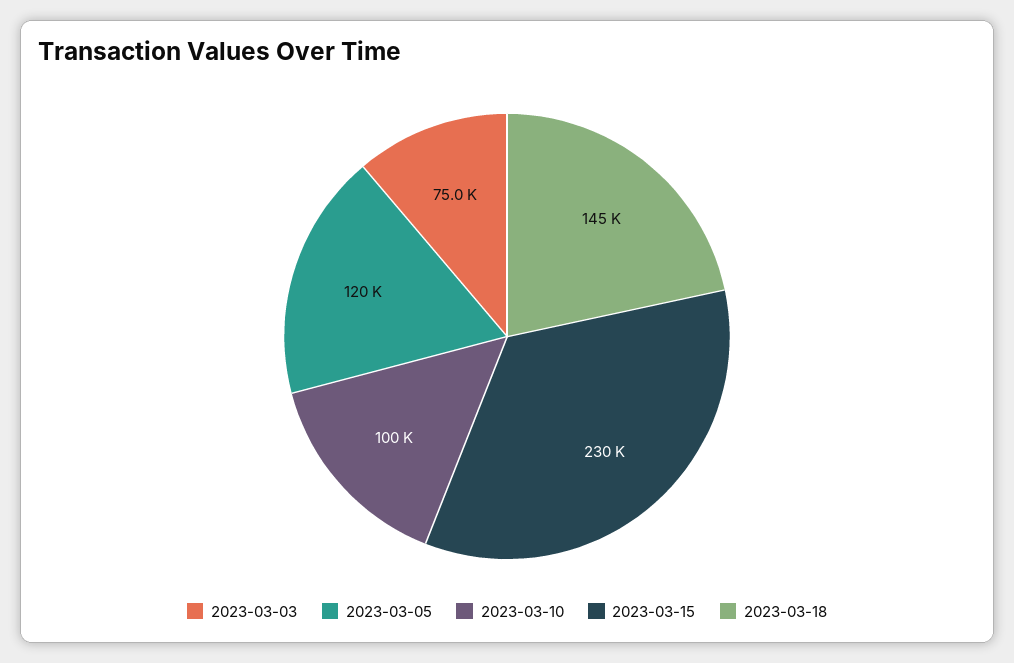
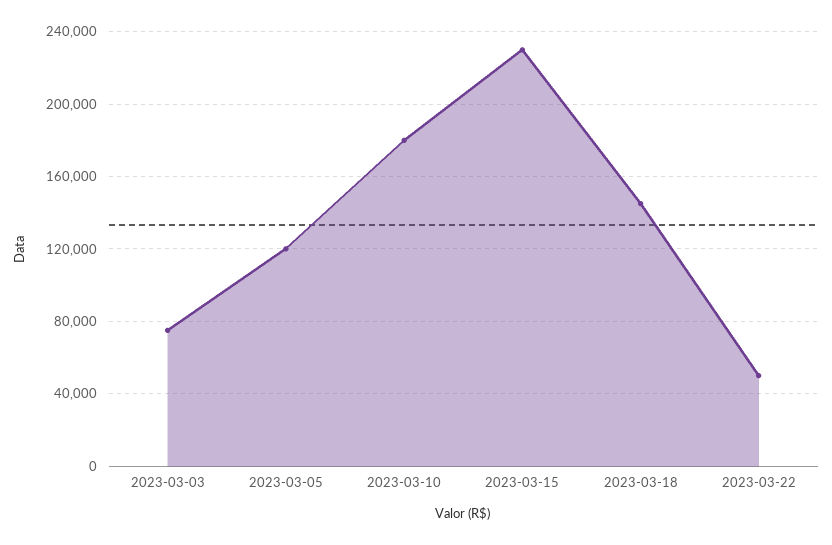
2023-03-10: 100000 -> 180000
2023-03-22: none -> 50000

